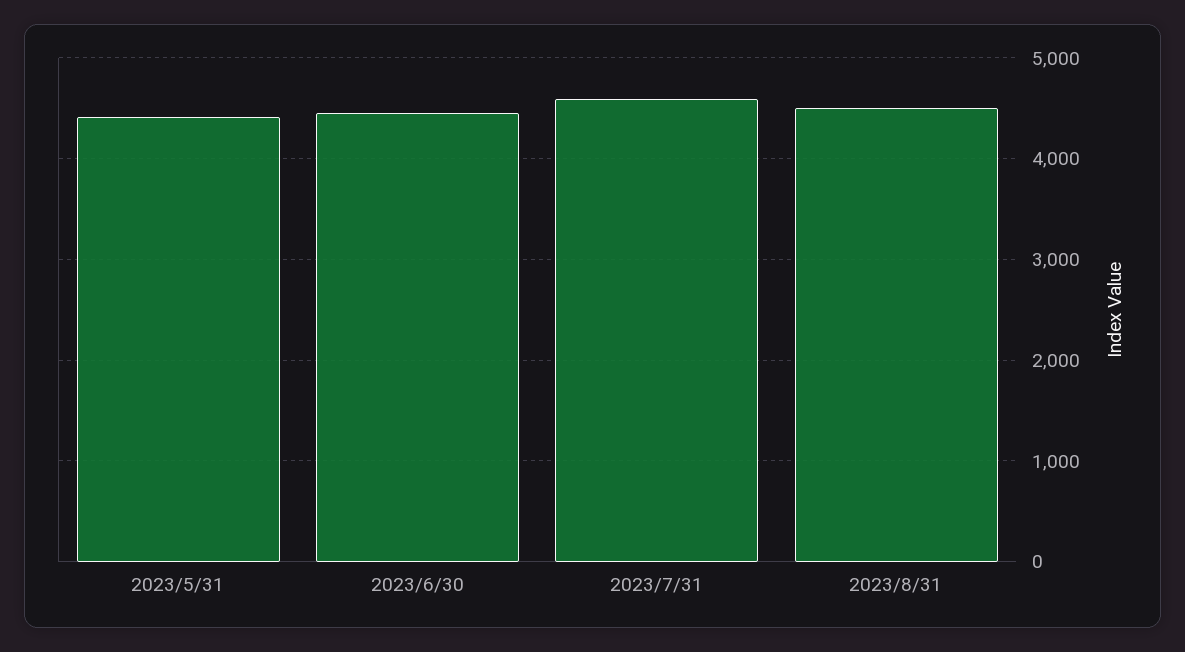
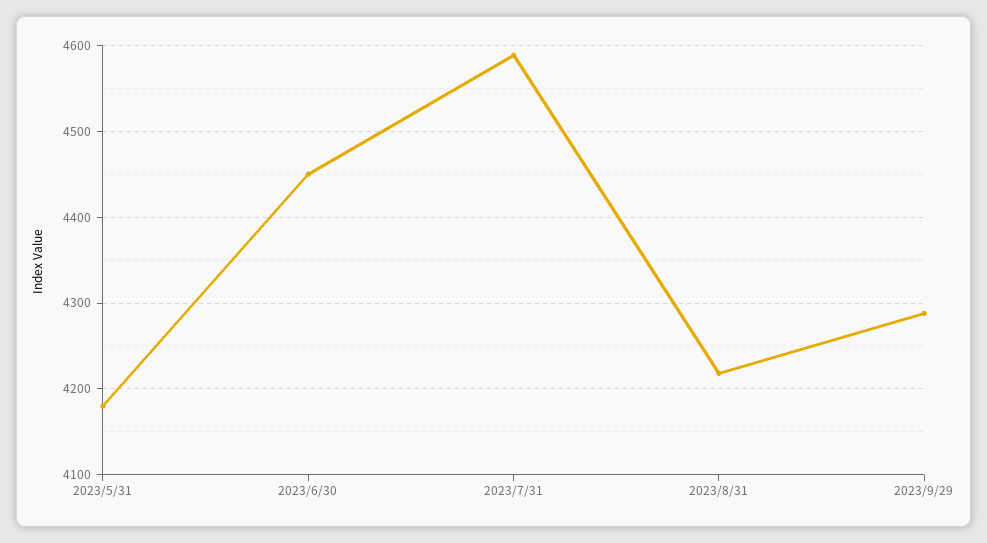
2023/5/31: 4400 -> 4180
2023/8/31: 4500 -> 4220
2023/9/29: none -> 4290

